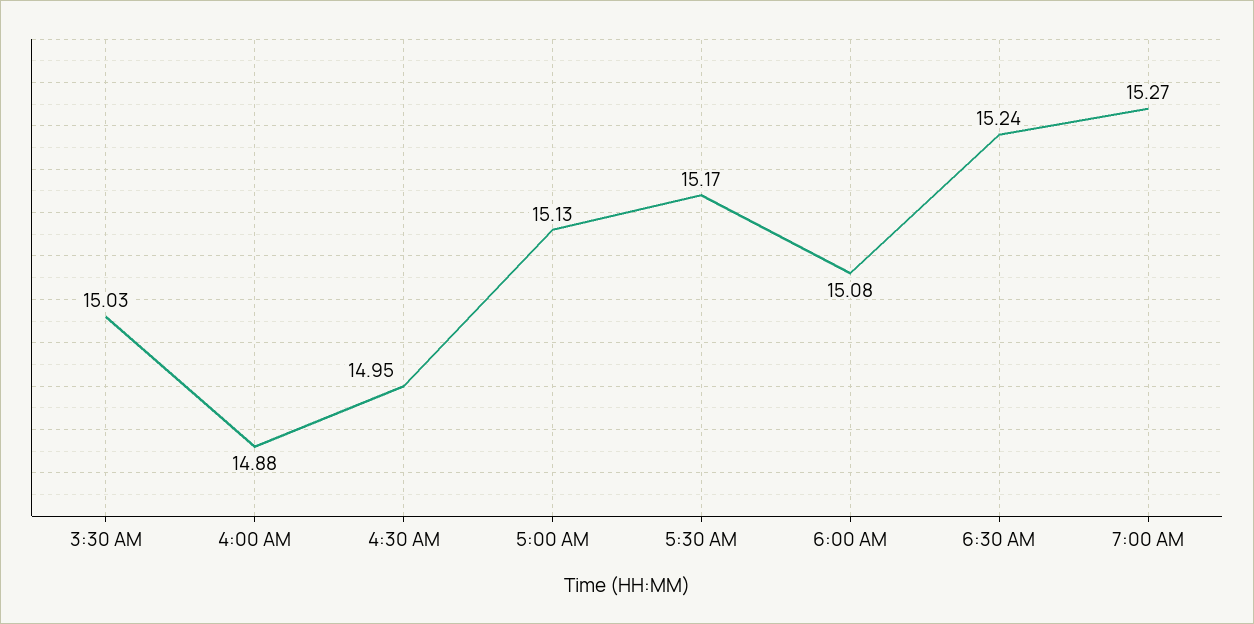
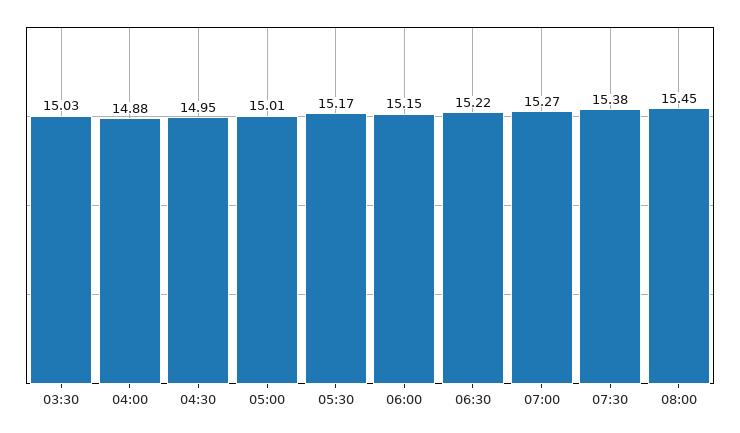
5:00 AM: 15.13 -> 15.01
6:00 AM: 15.08 -> 15.15
6:30 AM: 15.24 -> 15.22
07:30: none -> 15.38
08:00: none -> 15.45

